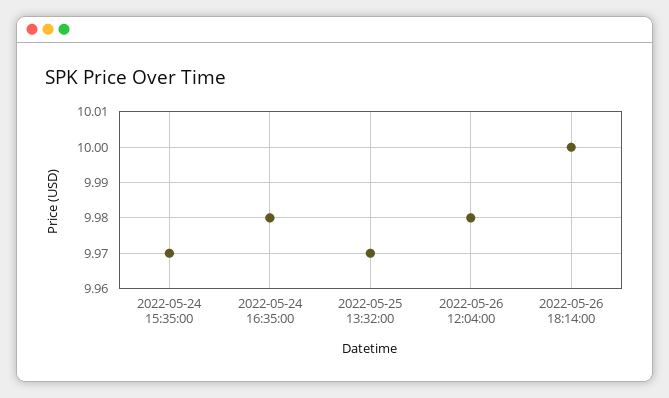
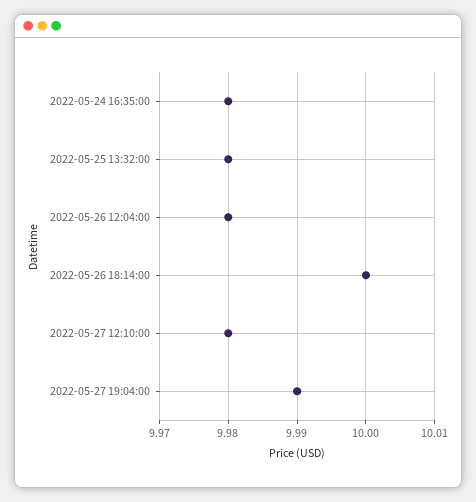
2022-05-24 15:35:00: 9.97 -> none
2022-05-25 13:32:00: 9.97 -> 9.98
2022-05-27 12:10:00: none -> 9.98
2022-05-27 19:04:00: none -> 9.99

